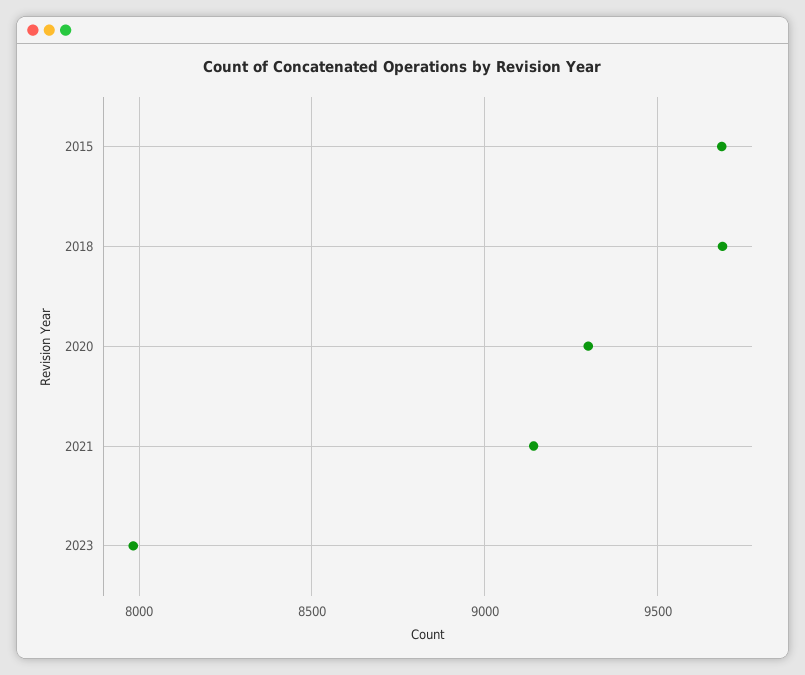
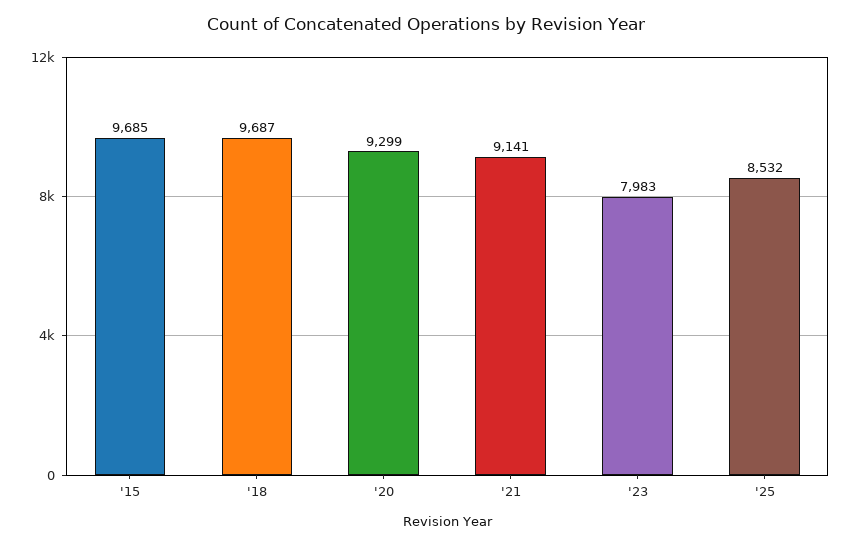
'25: none -> 8532

